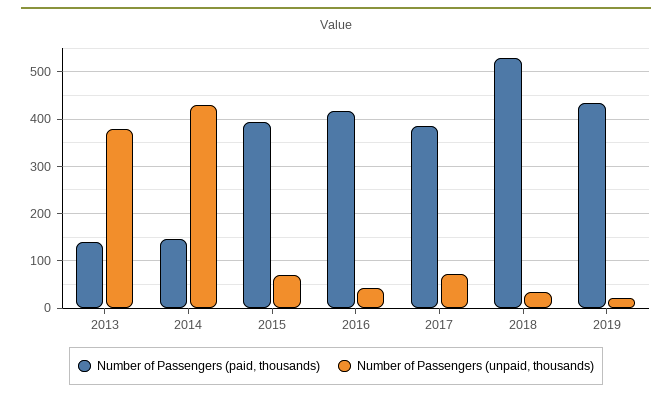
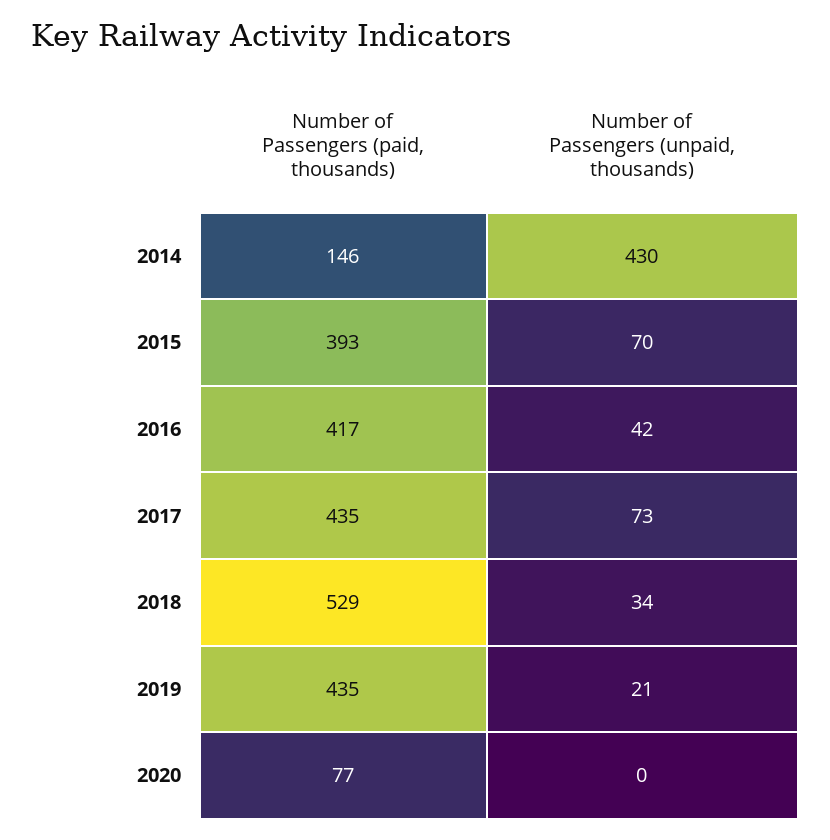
Number of Passengers (paid, thousands), 2013: 140 -> none
Number of Passengers (unpaid, thousands), 2013: 380 -> none
Number of Passengers (paid, thousands), 2017: 380 -> 435
Number of Passengers (paid, thousands), 2020: none -> 77
Number of Passengers (unpaid, thousands), 2020: none -> 0

